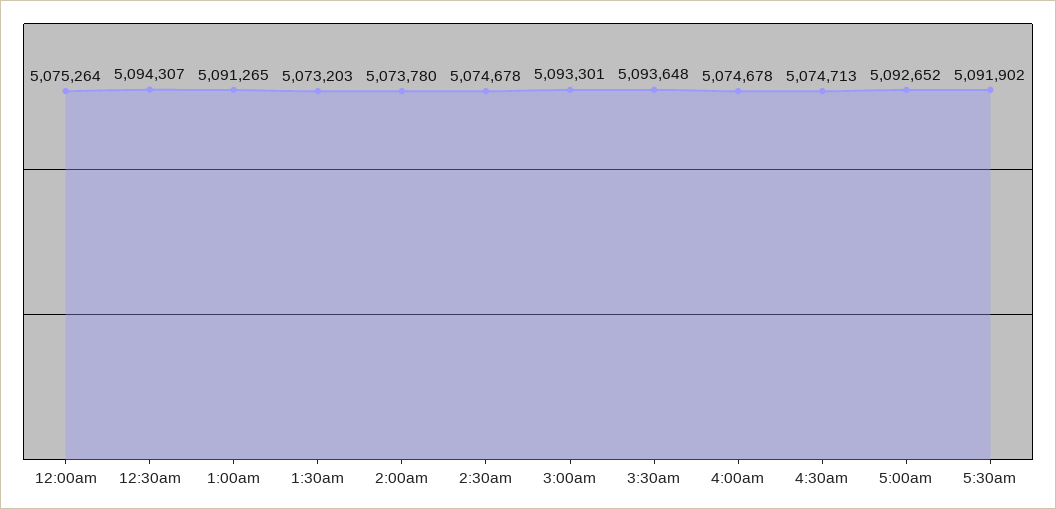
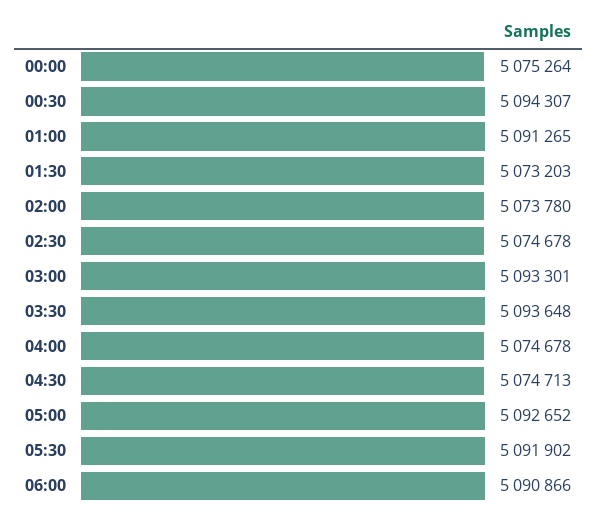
06:00: none -> 5090866

